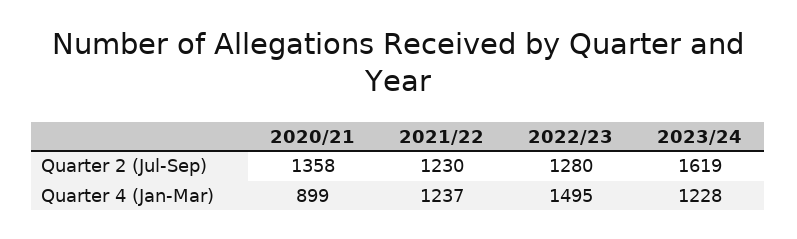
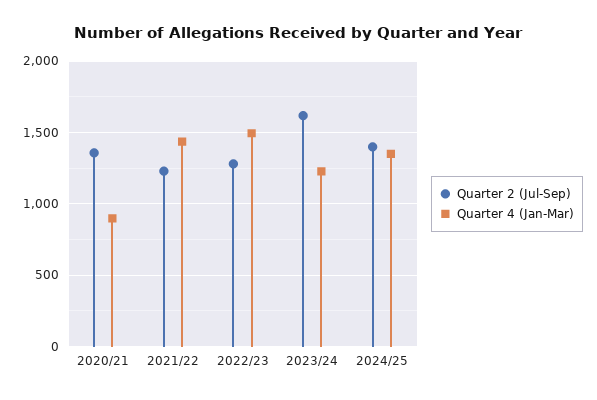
Quarter 4 (Jan-Mar), 2021/22: 1237 -> 1450
Quarter 2 (Jul-Sep), 2024/25: none -> 1400
Quarter 4 (Jan-Mar), 2024/25: none -> 1350

